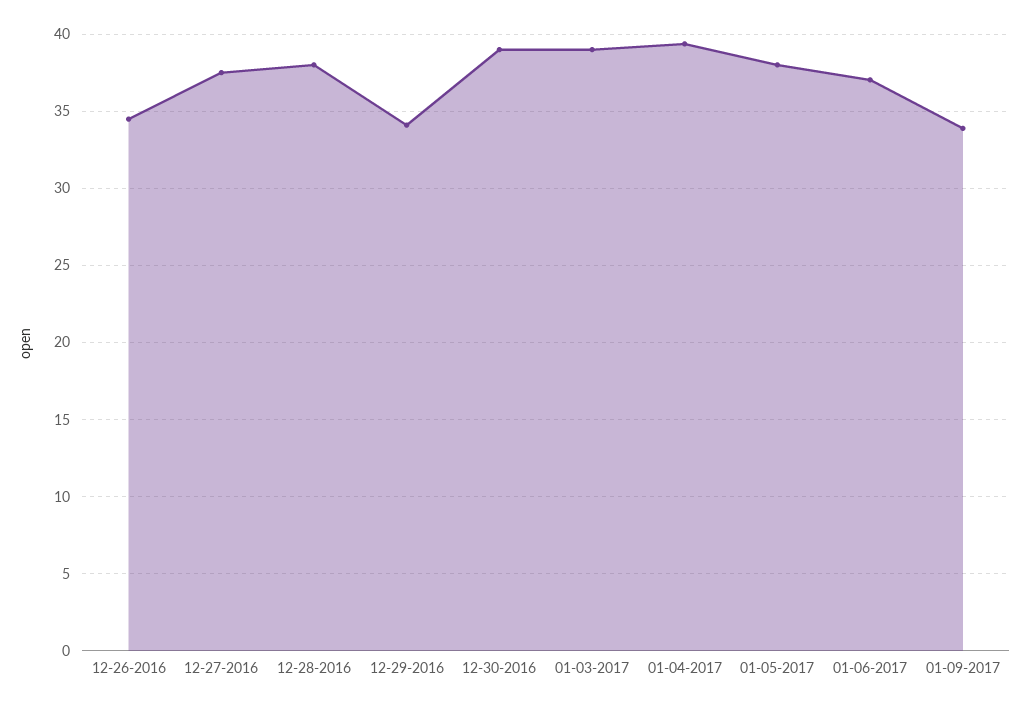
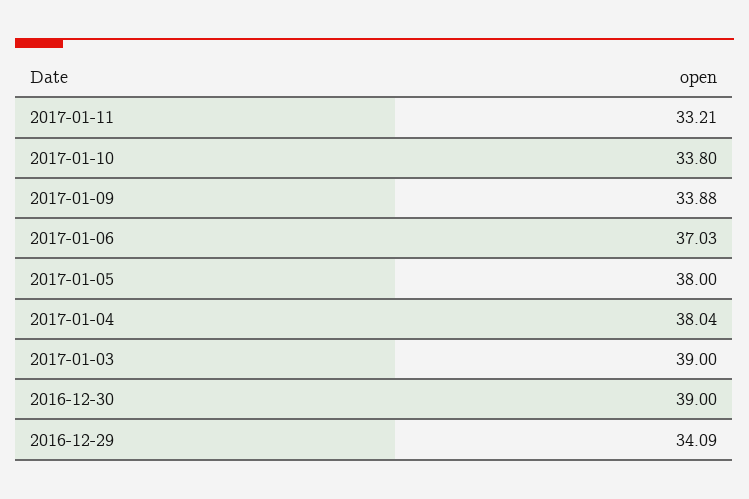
12-26-2016: 34.5 -> none
12-27-2016: 37.5 -> none
12-28-2016: 38 -> none
01-04-2017: 39.5 -> 38.04
2017-01-11: none -> 33.21
2017-01-10: none -> 33.8

